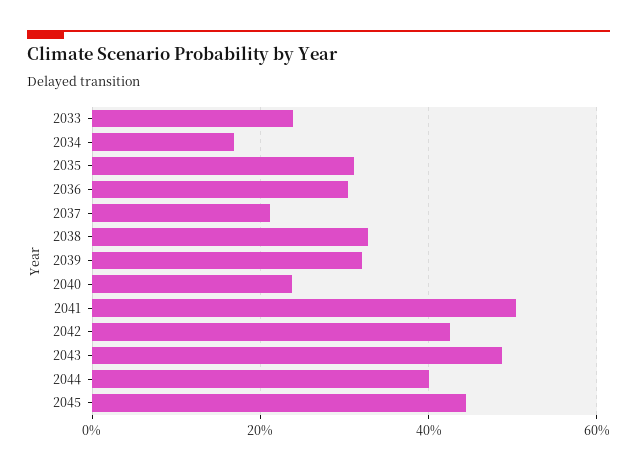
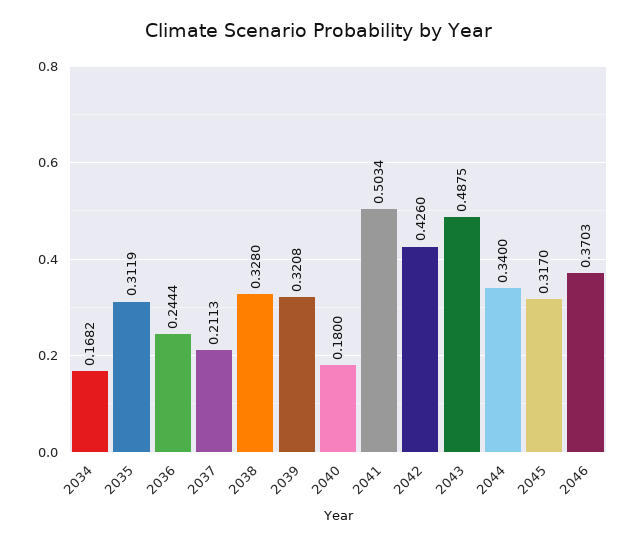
2033: 0.24 -> none
2036: 0.3 -> 0.2444
2040: 0.24 -> 0.18
2044: 0.4 -> 0.34
2045: 0.44 -> 0.317
2046: none -> 0.3703

